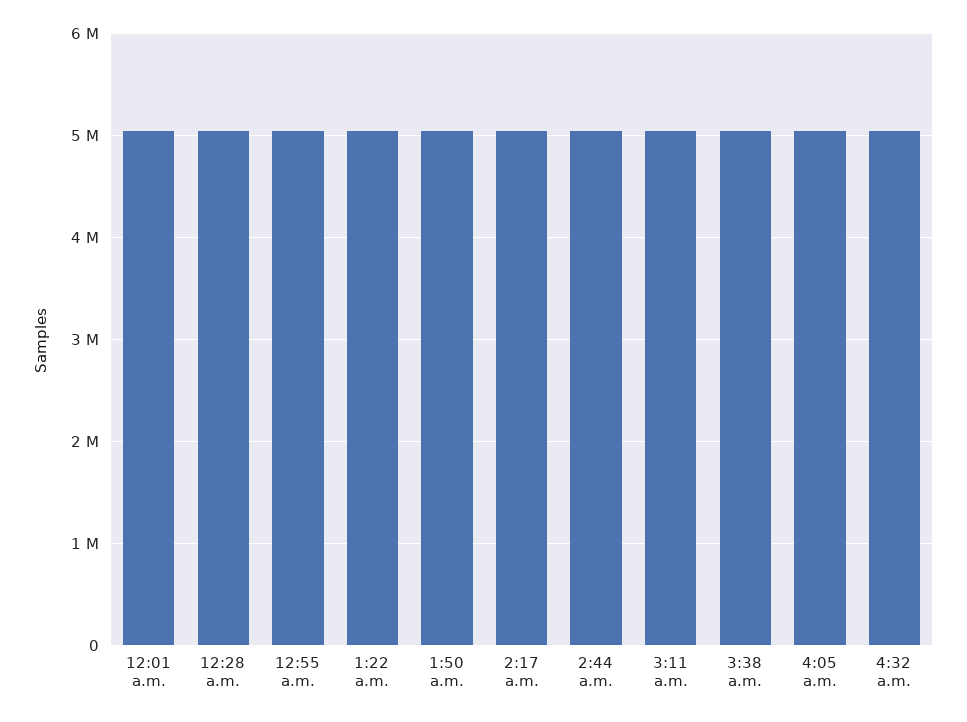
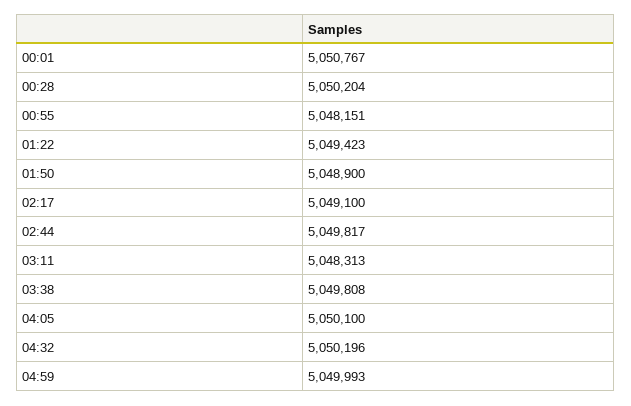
04:59: none -> 5049993

